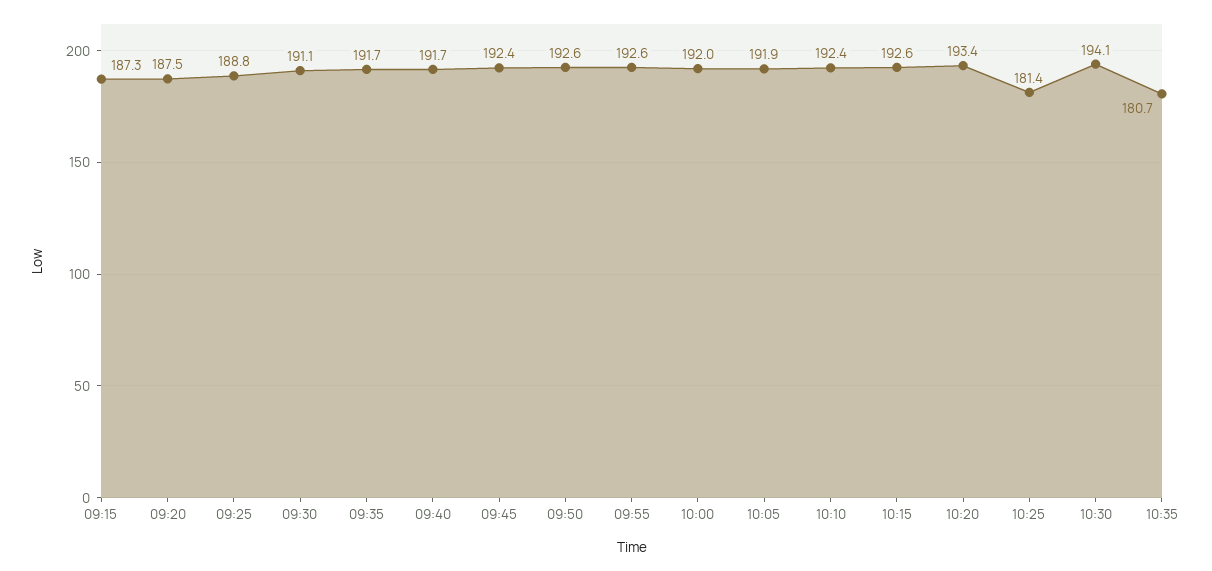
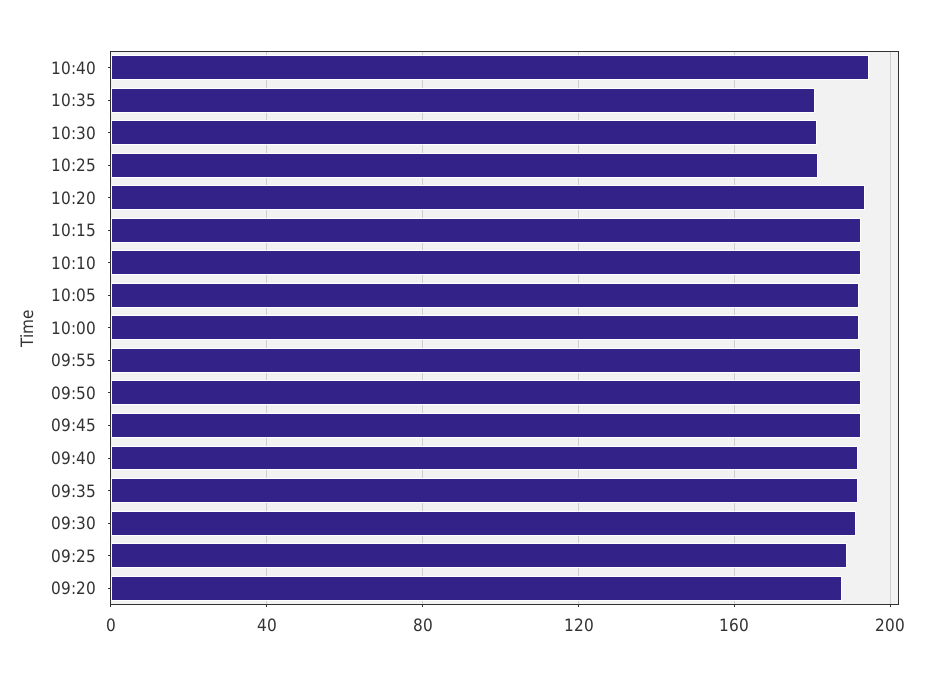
09:15: 187.3 -> none
10:30: 194.1 -> 180
10:40: none -> 195

